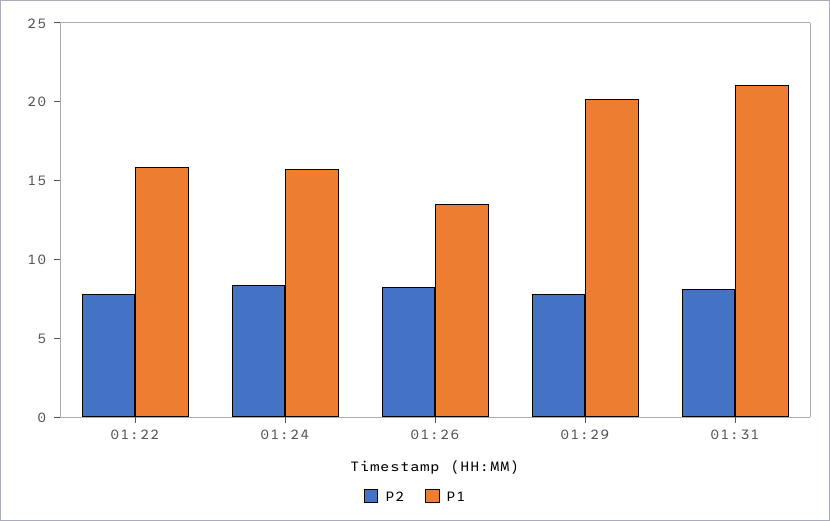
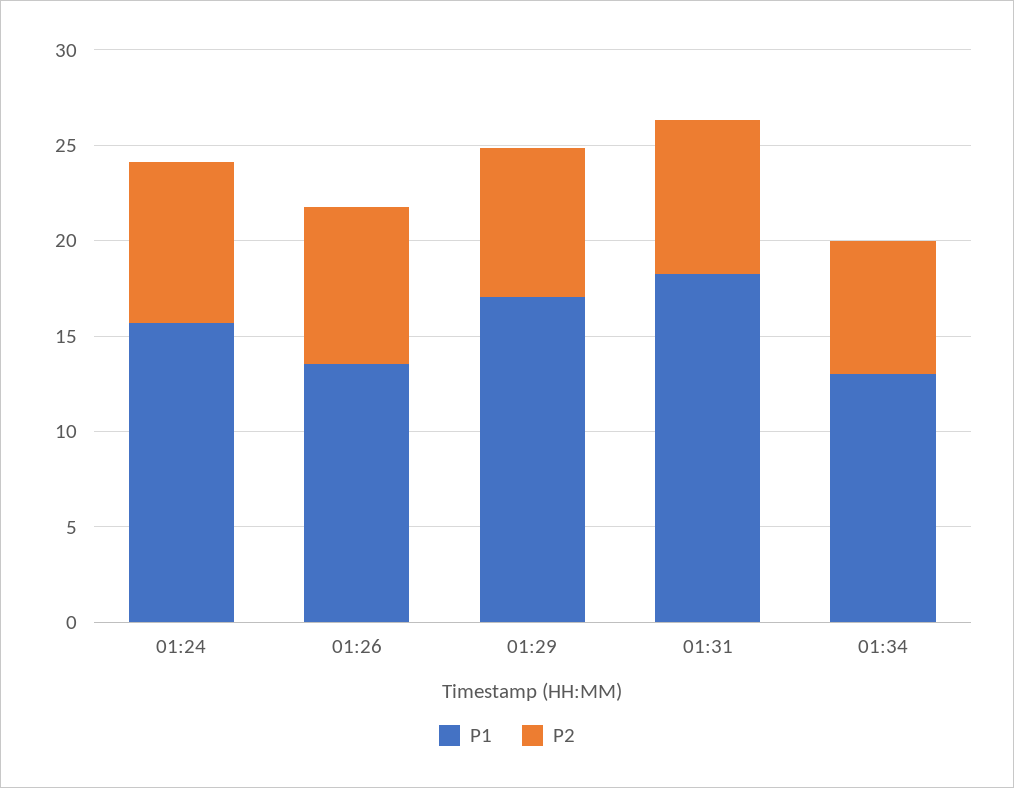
P2, 01:22: 8 -> none
P1, 01:22: 16 -> none
P1, 01:29: 20 -> 17
P1, 01:31: 21 -> 18
P1, 01:34: none -> 13
P2, 01:34: none -> 7

